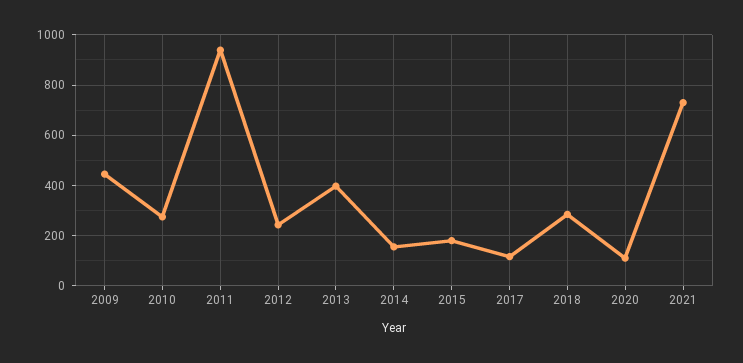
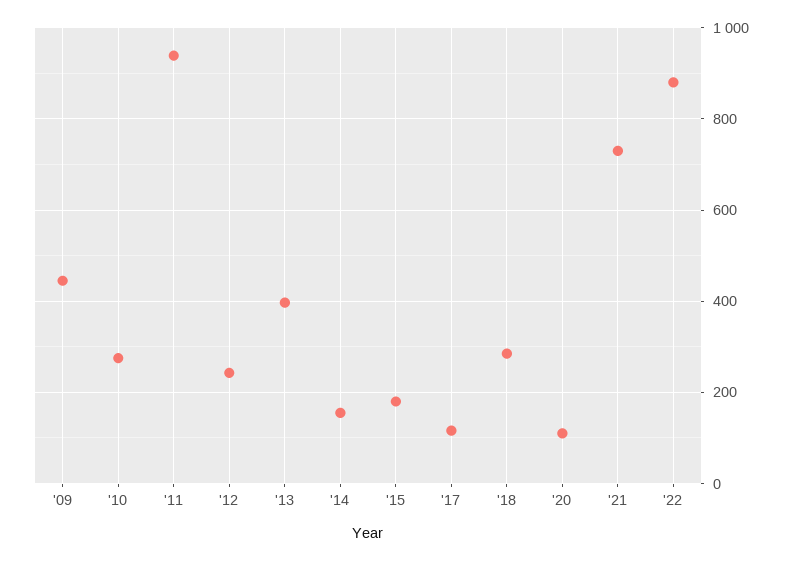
'22: none -> 880

